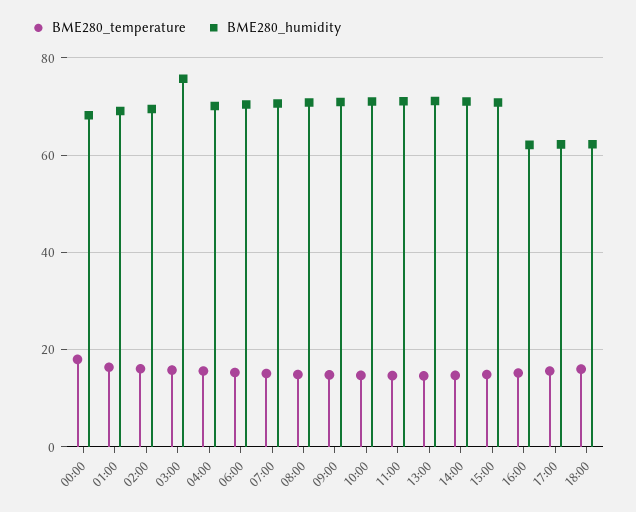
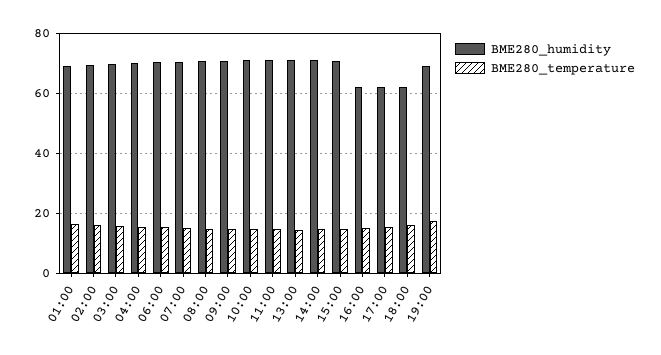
BME280_temperature, 00:00: 18 -> none
BME280_humidity, 00:00: 68 -> none
BME280_humidity, 03:00: 76 -> 70
BME280_humidity, 19:00: none -> 70
BME280_temperature, 19:00: none -> 17.5

